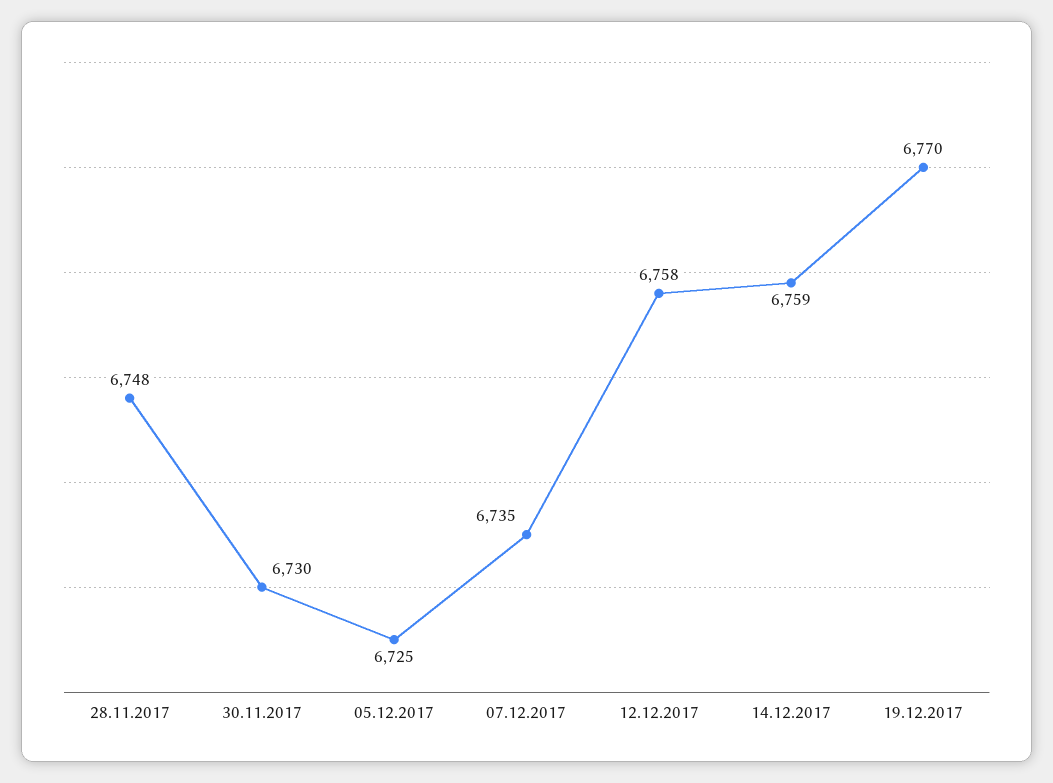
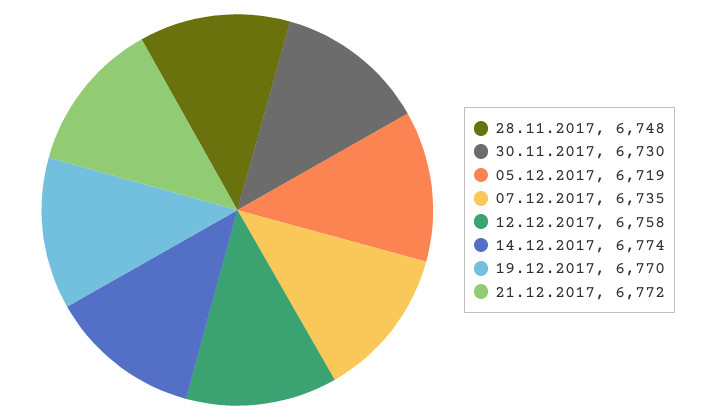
05.12.2017: 6725 -> 6719
14.12.2017: 6759 -> 6774
21.12.2017: none -> 6772

